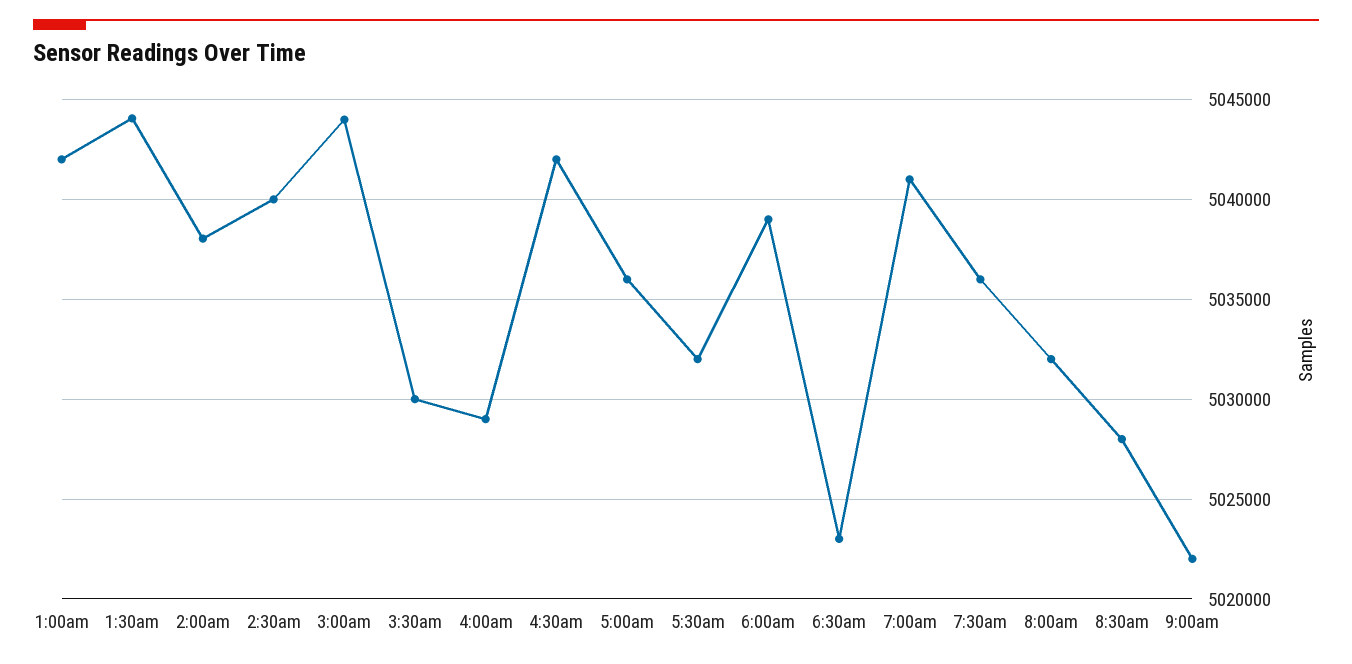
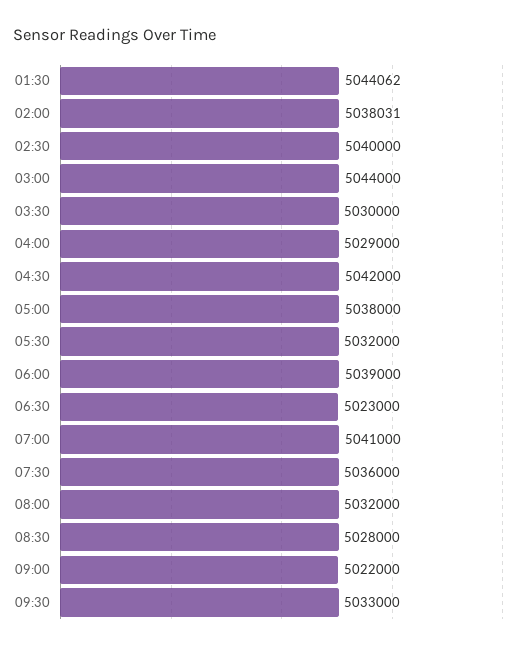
1:00am: 5042000 -> none
5:00am: 5036000 -> 5038000
09:30: none -> 5033000

